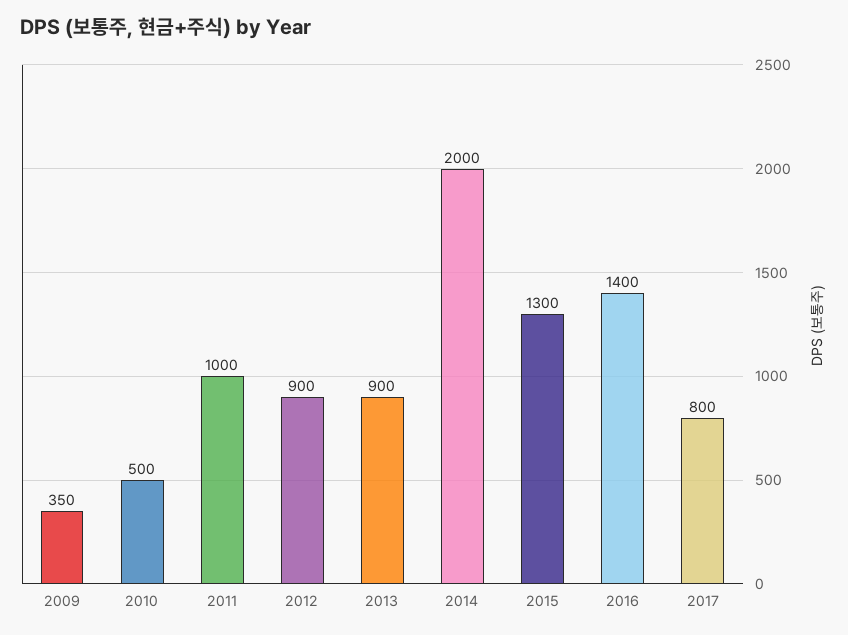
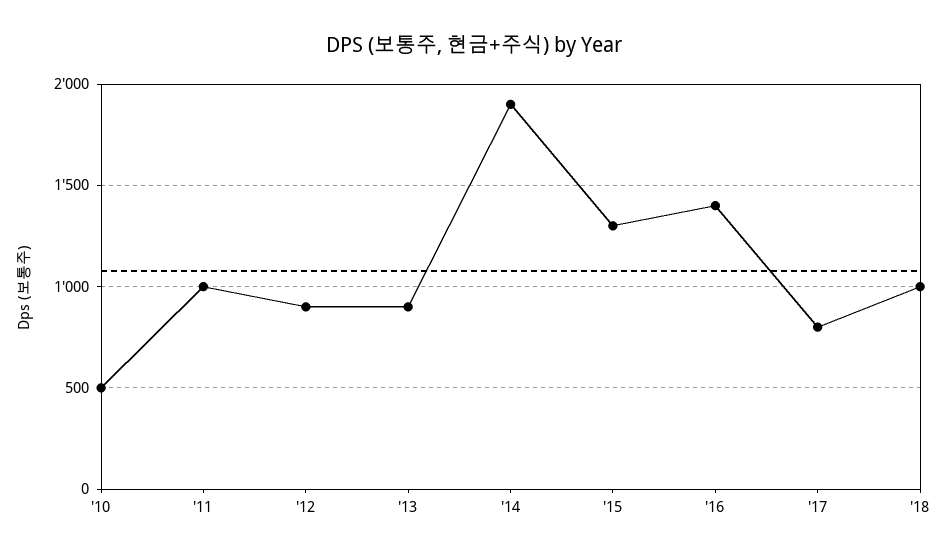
2009: 350 -> none
2014: 2000 -> 1900
'18: none -> 1000

